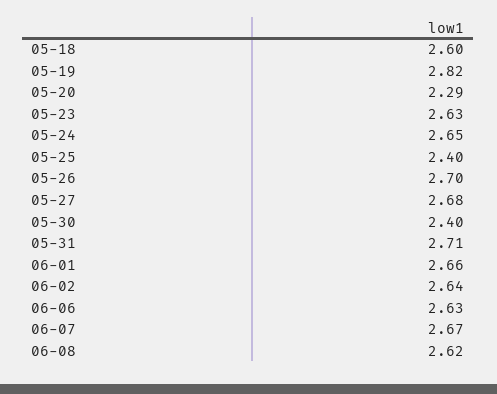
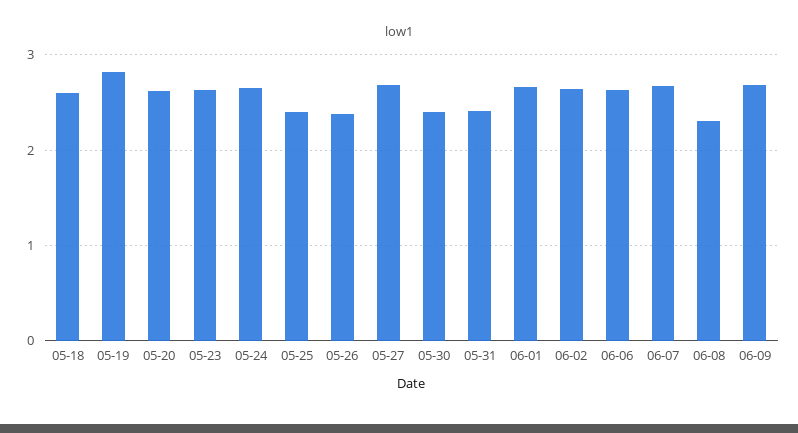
05-20: 2.29 -> 2.6
05-26: 2.7 -> 2.4
05-31: 2.71 -> 2.4
06-08: 2.62 -> 2.3
06-09: none -> 2.7

